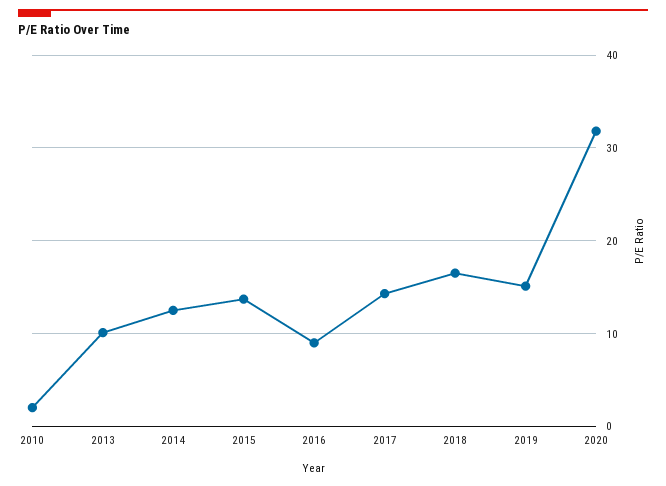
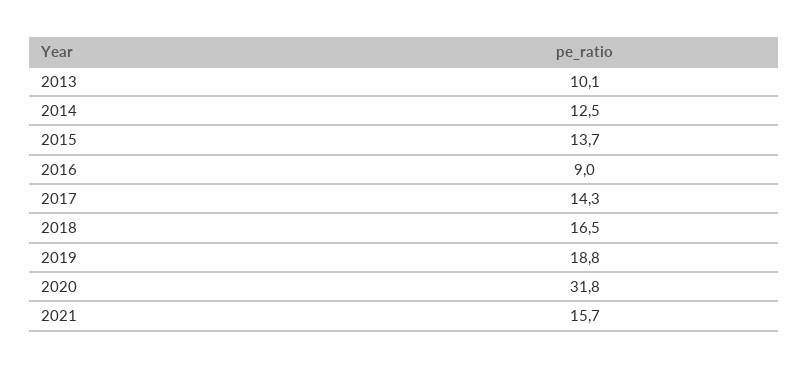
2010: 2 -> none
2019: 15 -> 18.8
2021: none -> 15.7

